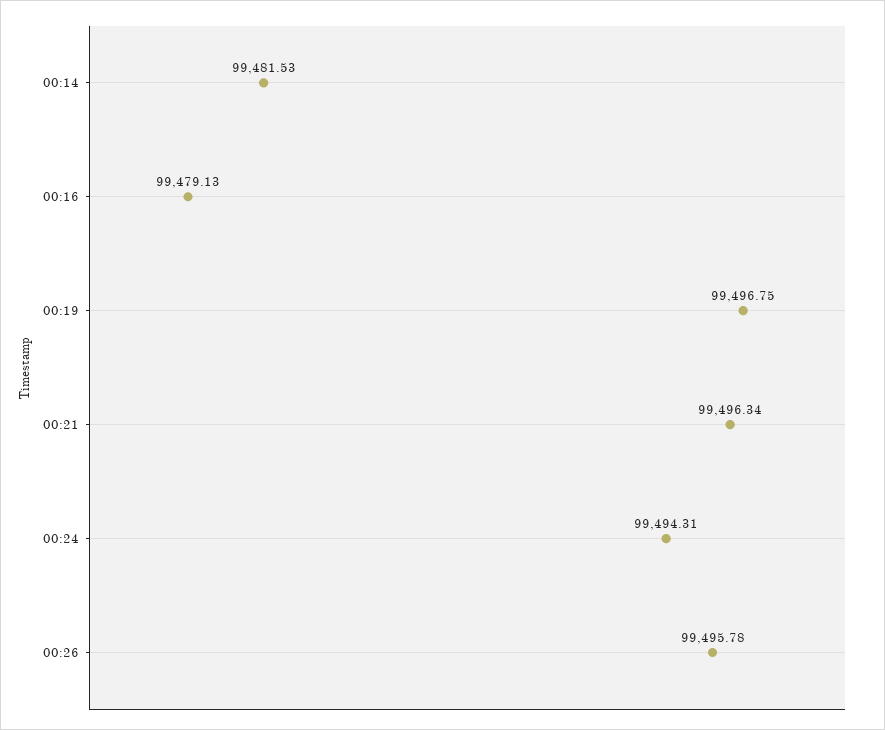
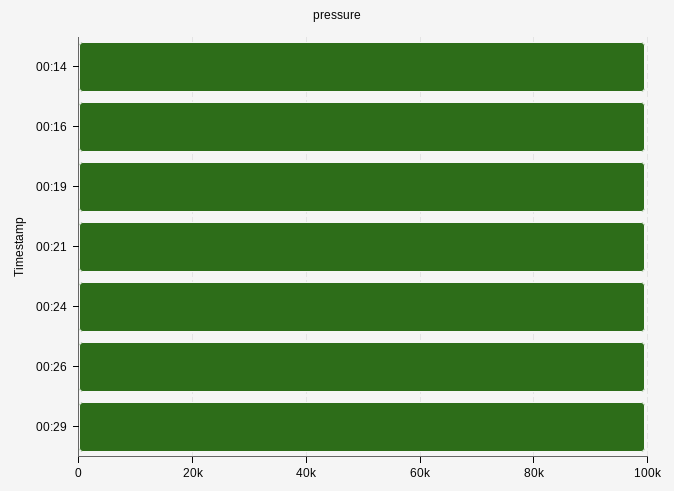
00:29: none -> 100000

